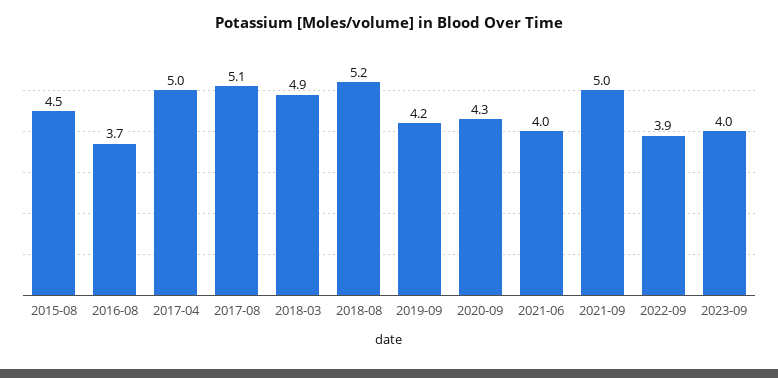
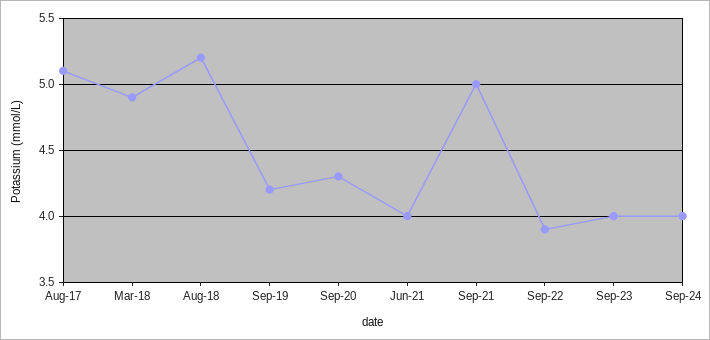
2015-08: 4.5 -> none
2016-08: 3.7 -> none
2017-04: 5 -> none
Sep-24: none -> 4

